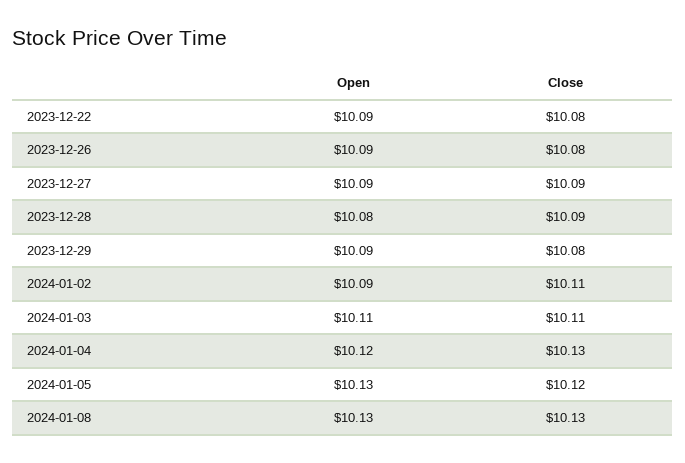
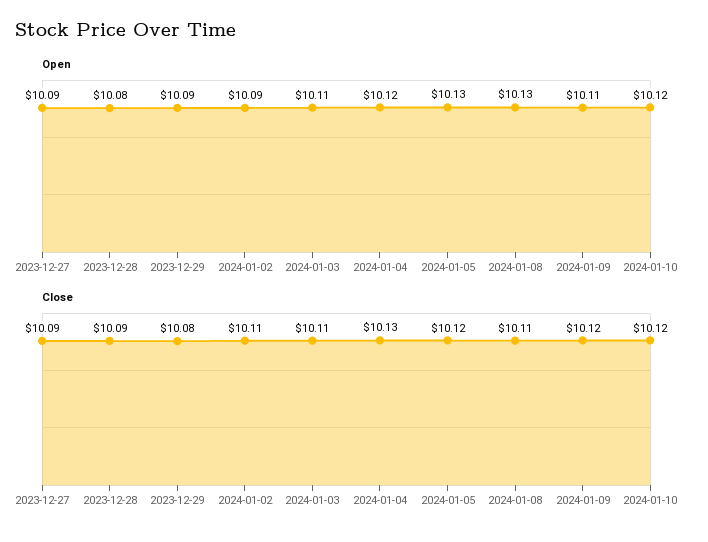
Open, 2023-12-22: 10.09 -> none
Close, 2023-12-22: 10.08 -> none
Open, 2023-12-26: 10.09 -> none
Close, 2023-12-26: 10.08 -> none
Close, 2024-01-08: 10.13 -> 10.11
Open, 2024-01-09: none -> 10.11
Open, 2024-01-10: none -> 10.12
Close, 2024-01-09: none -> 10.12
Close, 2024-01-10: none -> 10.12

